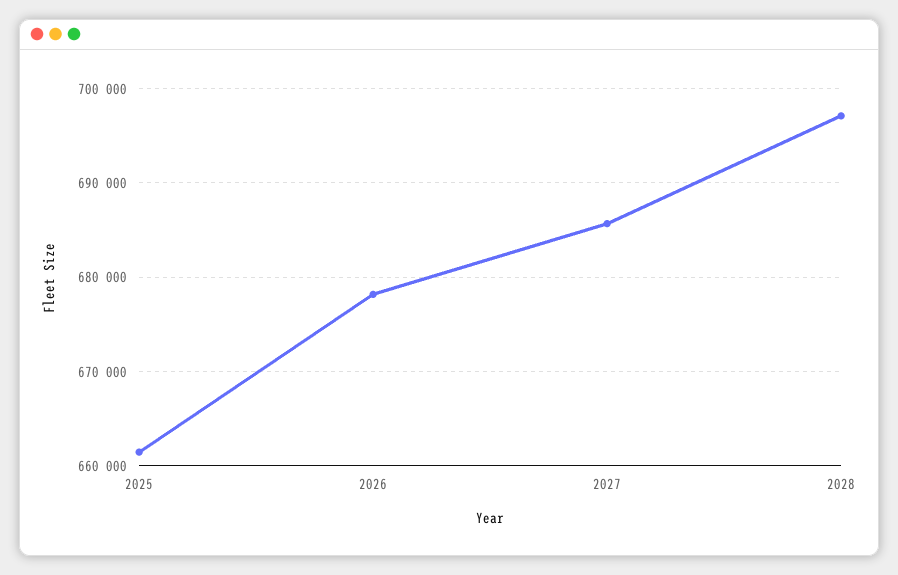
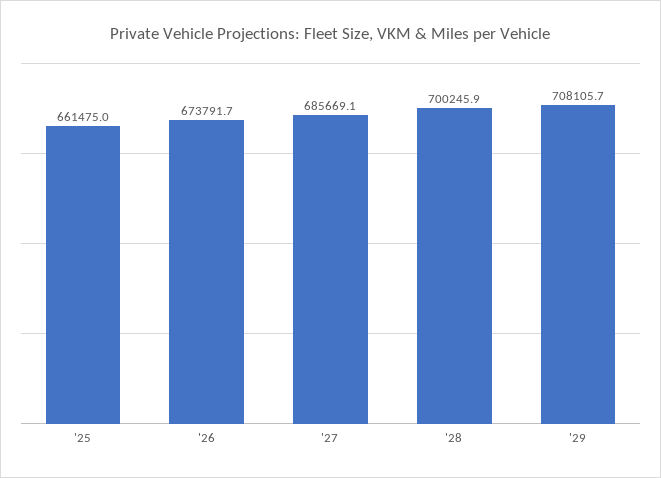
2026: 678000 -> 673791.7
2028: 697000 -> 700245.9
'29: none -> 708105.7

